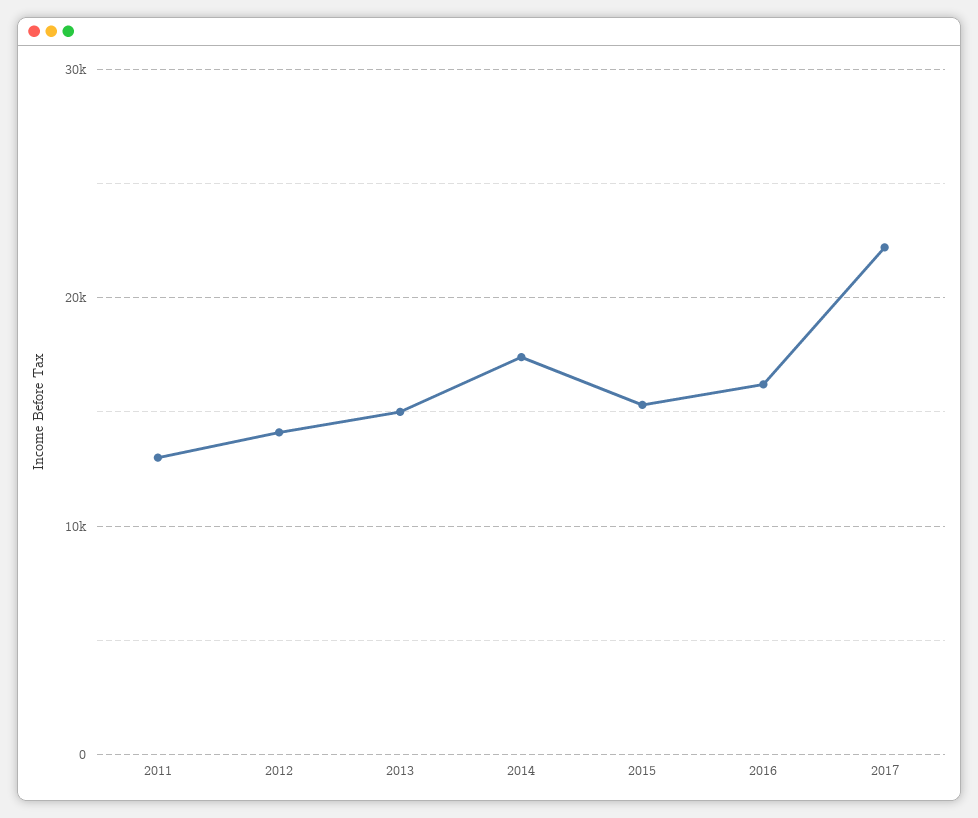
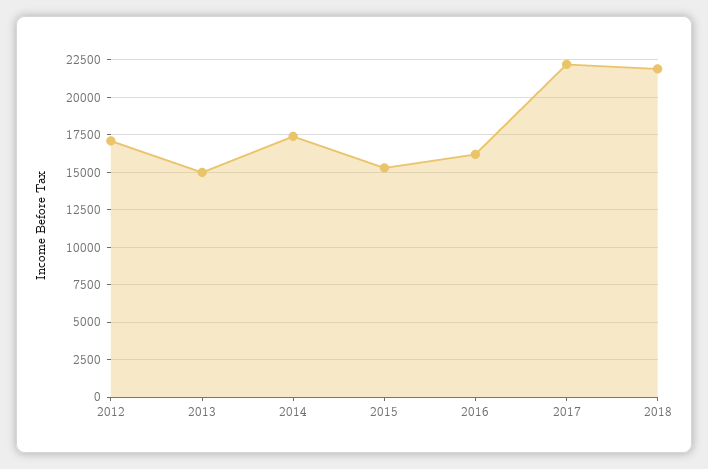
2011: 13000 -> none
2012: 14000 -> 17000
2018: none -> 22000

